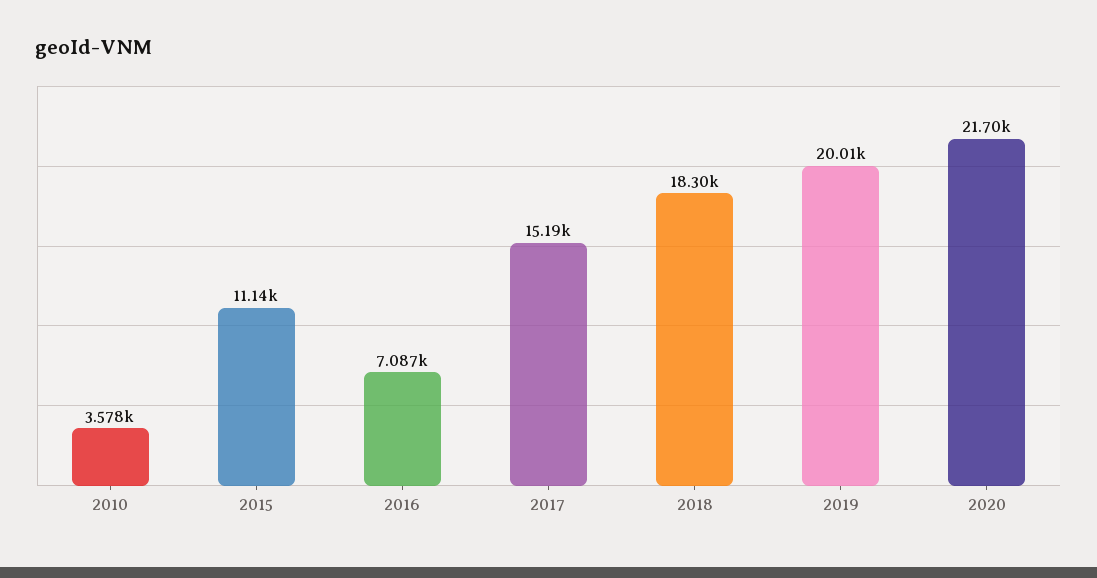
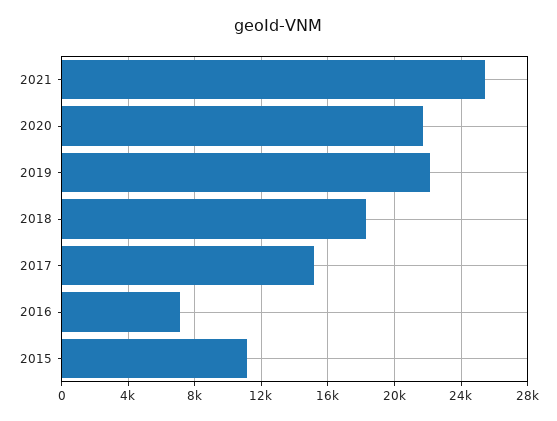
2010: 3578 -> none
2019: 20010 -> 22000
2021: none -> 25500

